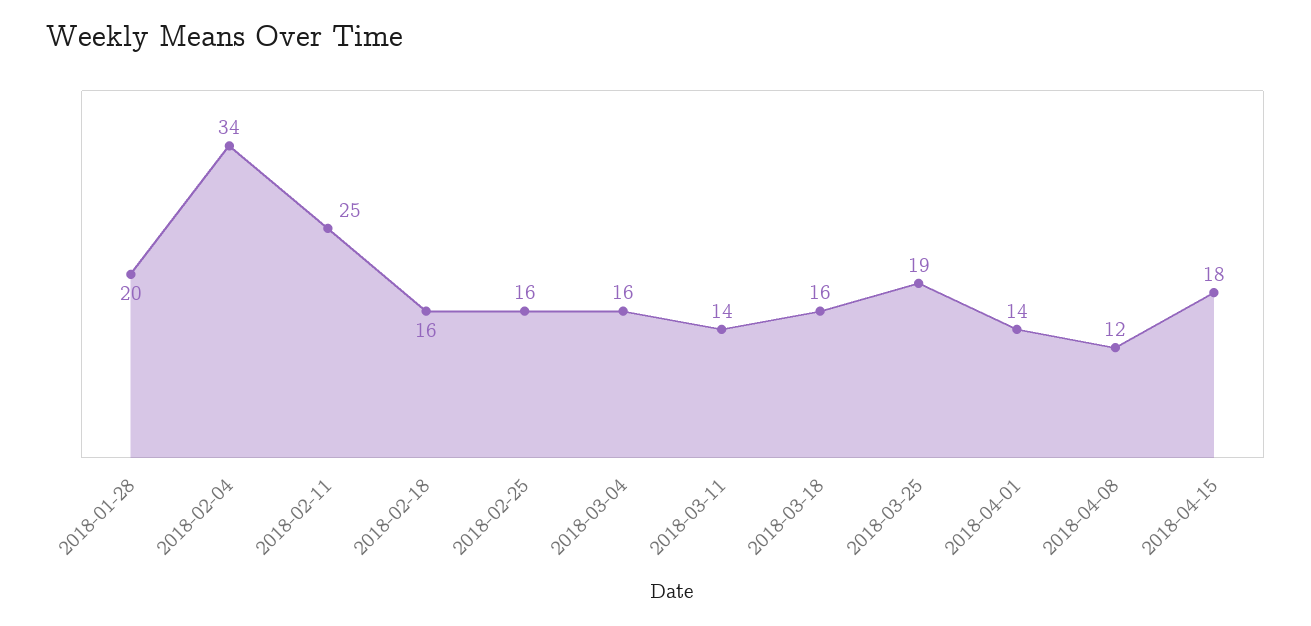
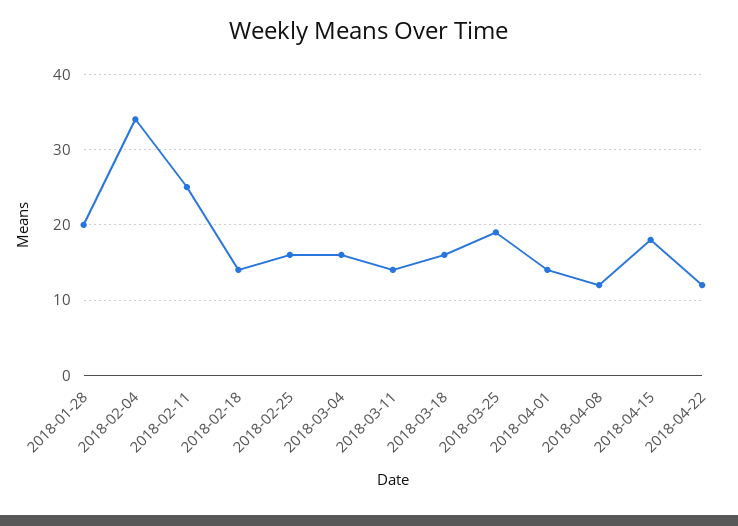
2018-02-18: 16 -> 14
2018-04-22: none -> 12

